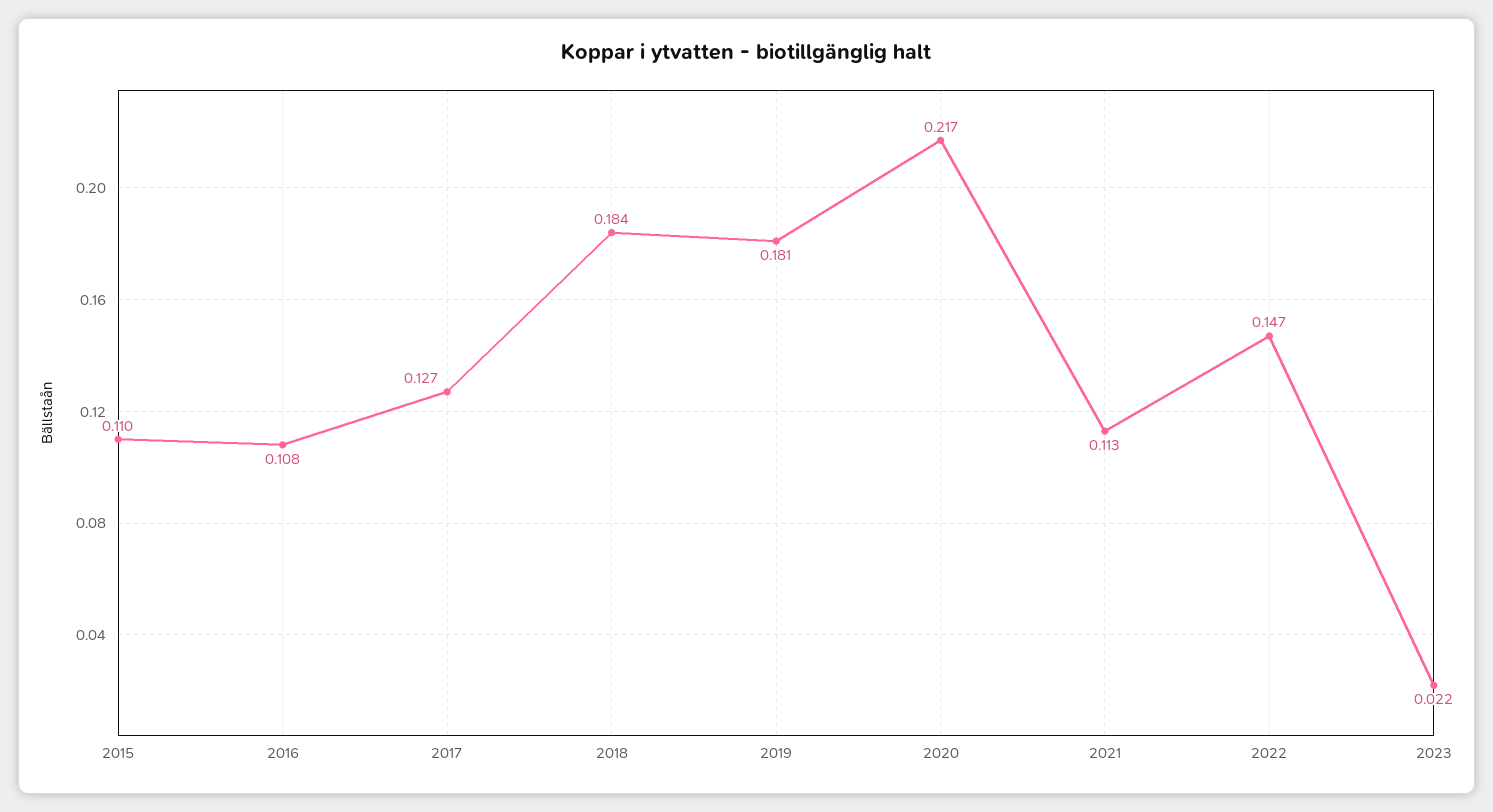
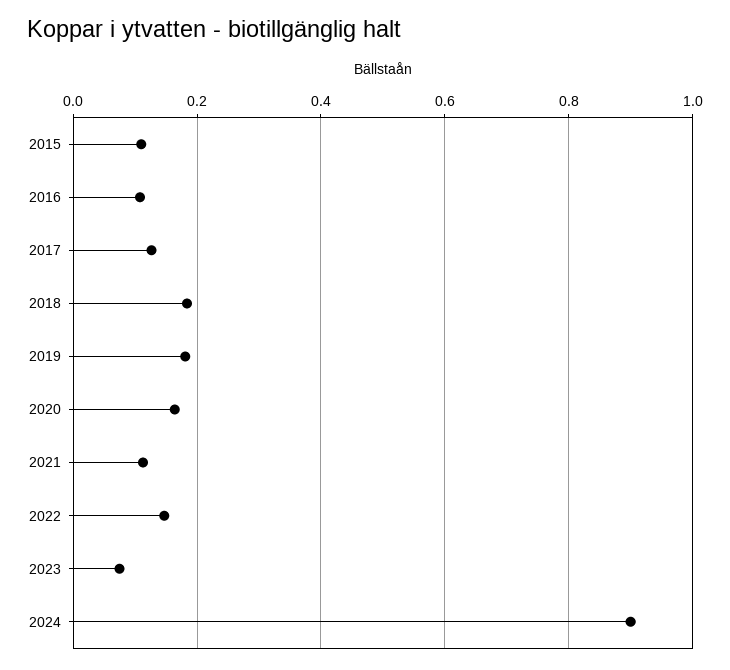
2020: 0.217 -> 0.16
2023: 0.022 -> 0.08
2024: none -> 0.9

